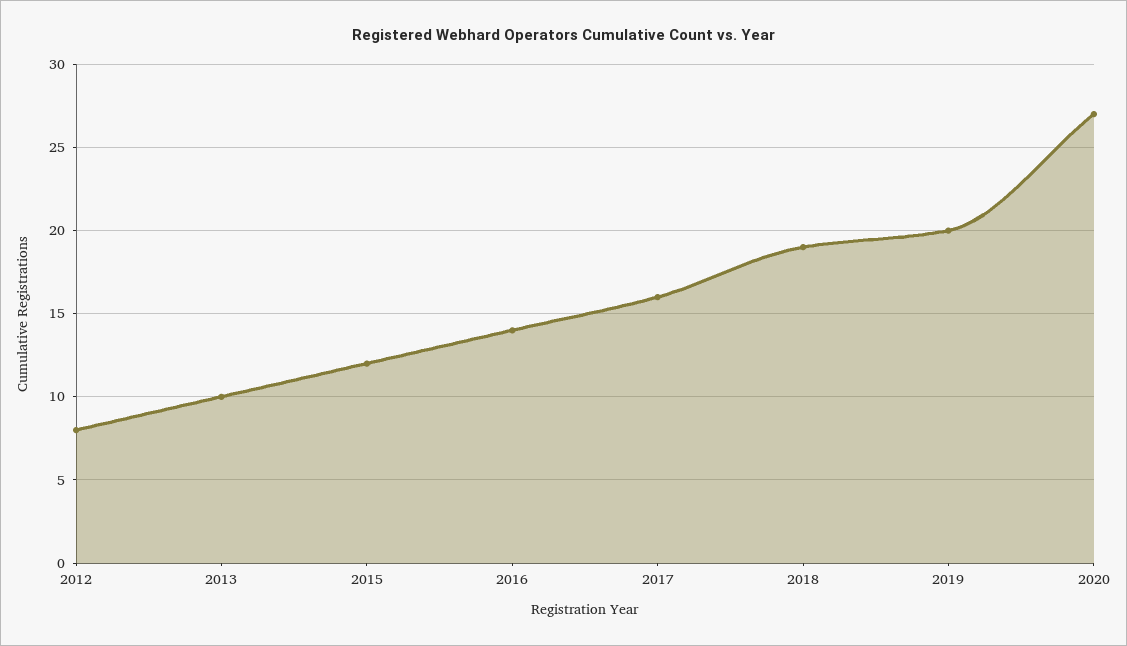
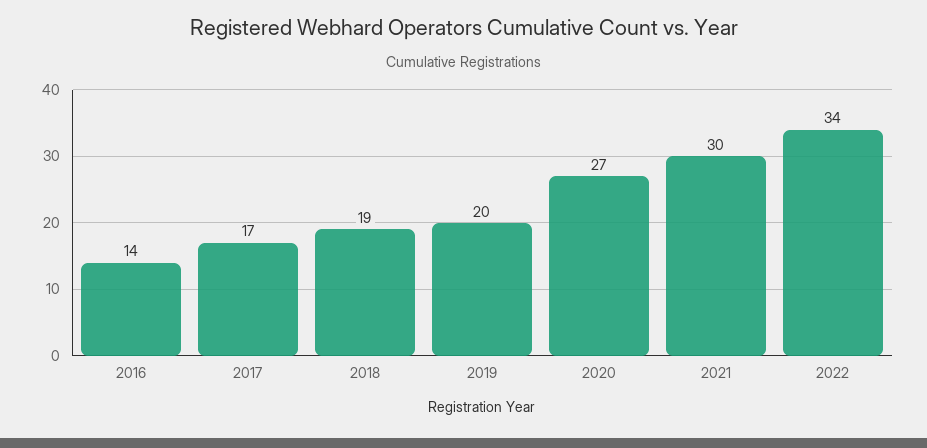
2012: 8 -> none
2013: 10 -> none
2015: 12 -> none
2017: 16 -> 17
2021: none -> 30
2022: none -> 34

